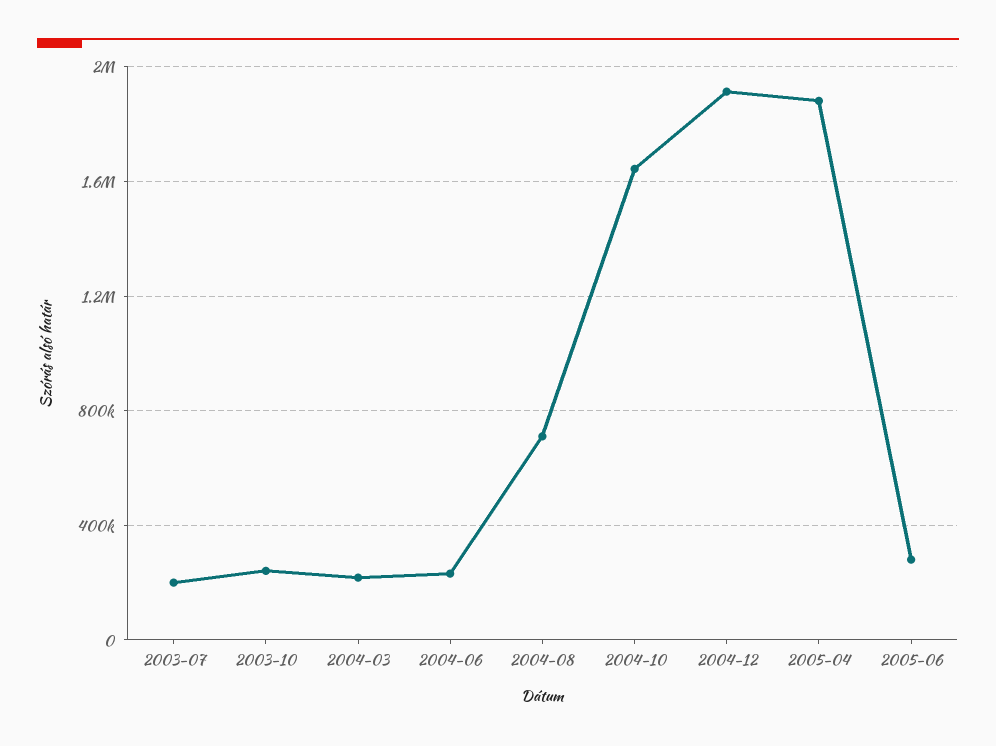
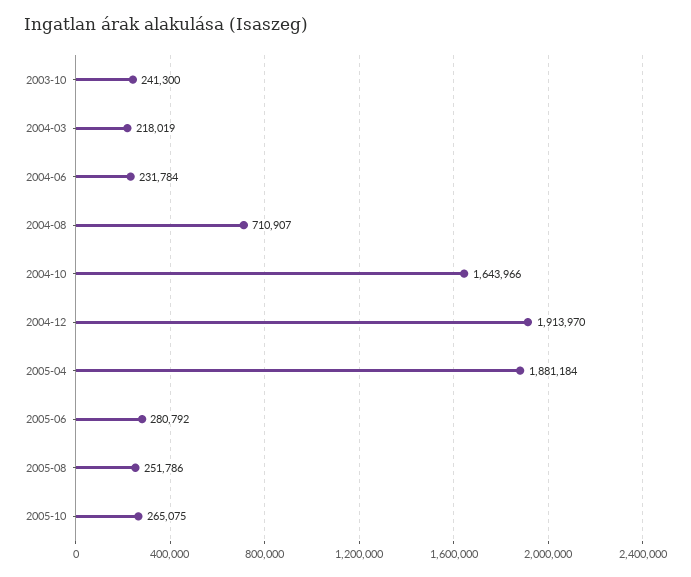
2003-07: 200000 -> none
2005-08: none -> 251786
2005-10: none -> 265075

